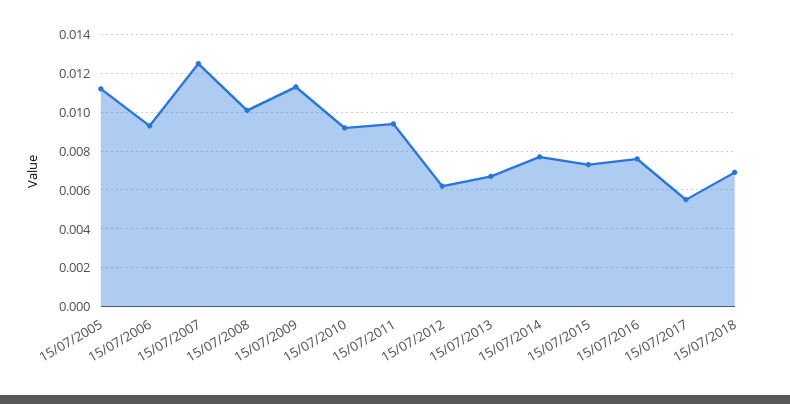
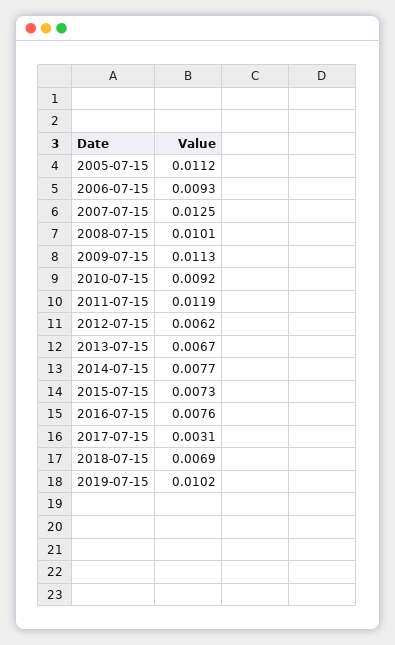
15/07/2011: 0.0095 -> 0.0119
15/07/2017: 0.0055 -> 0.0031
2019-07-15: none -> 0.0102

